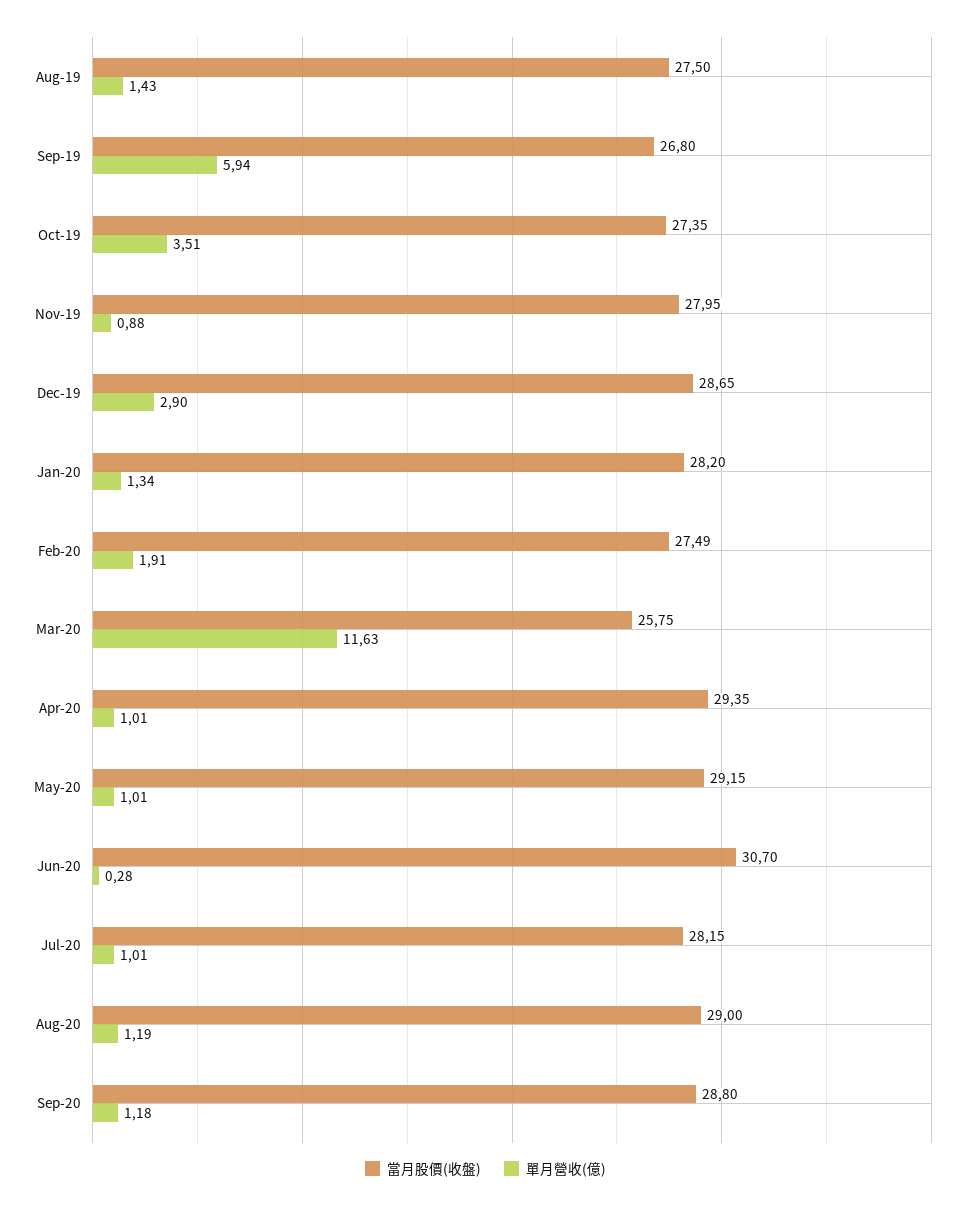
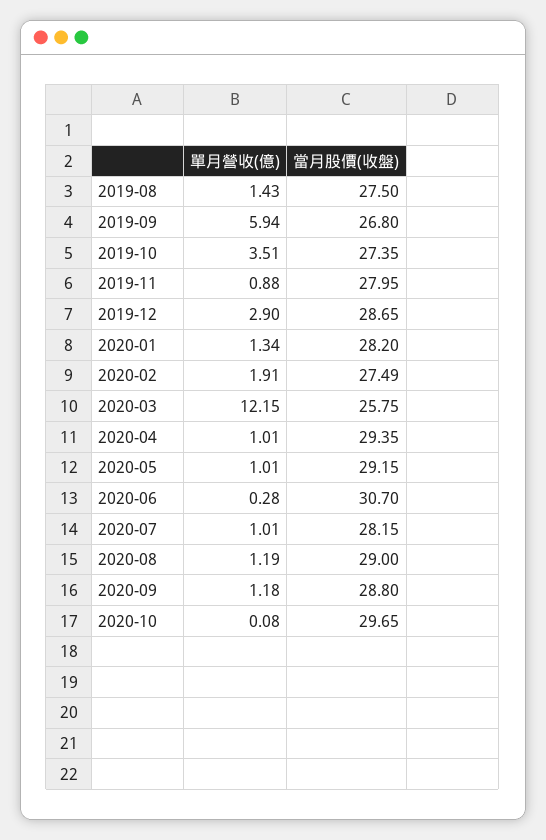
單月營收(億), Mar-20: 11.63 -> 12.15
單月營收(億), 2020-10: none -> 0.08
當月股價(收盤), 2020-10: none -> 29.65

